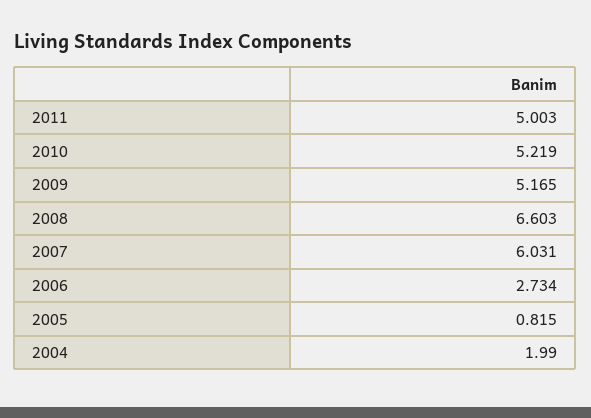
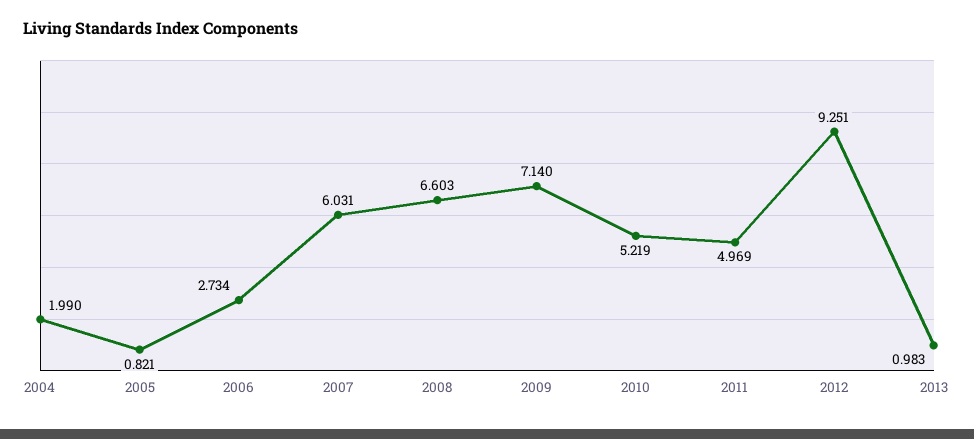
2011: 5.003 -> 4.969
2009: 5.165 -> 7.14
2005: 0.815 -> 0.821
2012: none -> 9.251
2013: none -> 0.983

